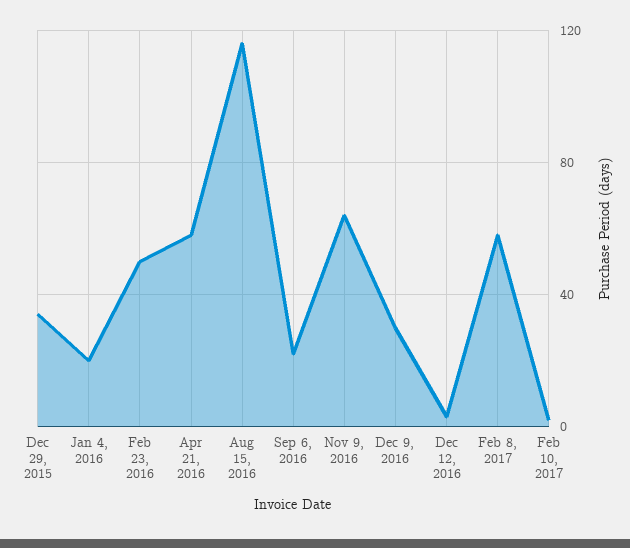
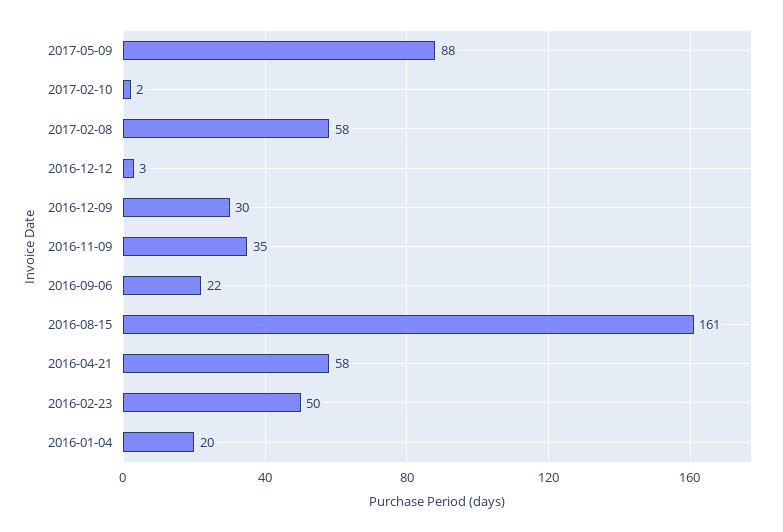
Dec 29, 2015: 35 -> none
Aug 15, 2016: 115 -> 161
Nov 9, 2016: 65 -> 35
2017-05-09: none -> 88

